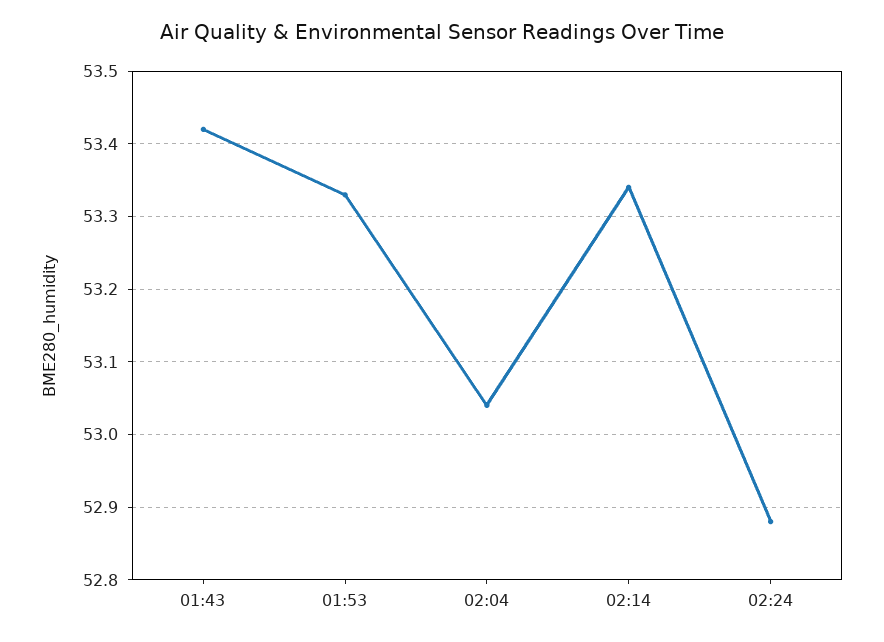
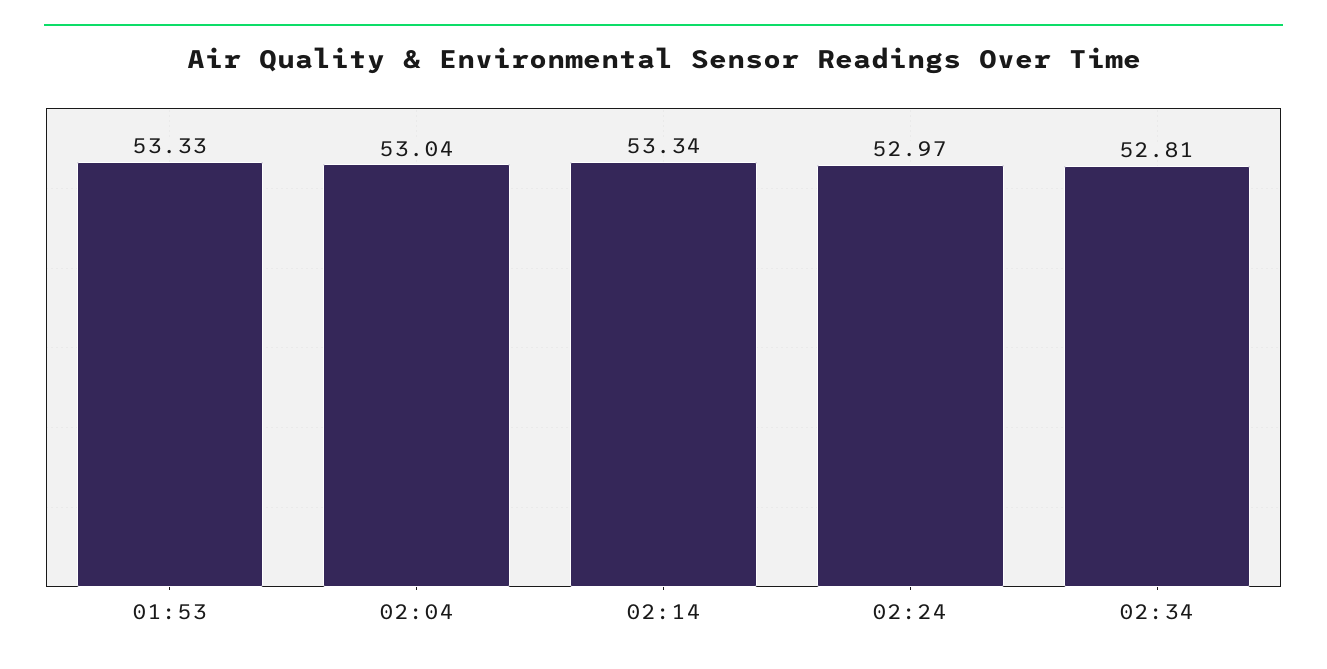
01:43: 53.42 -> none
02:24: 52.88 -> 52.97
02:34: none -> 52.81

